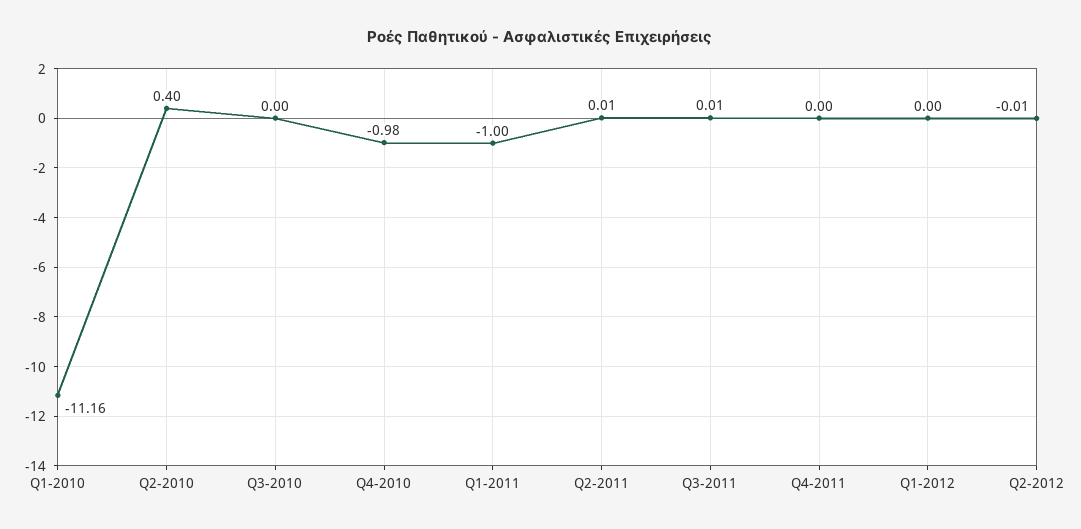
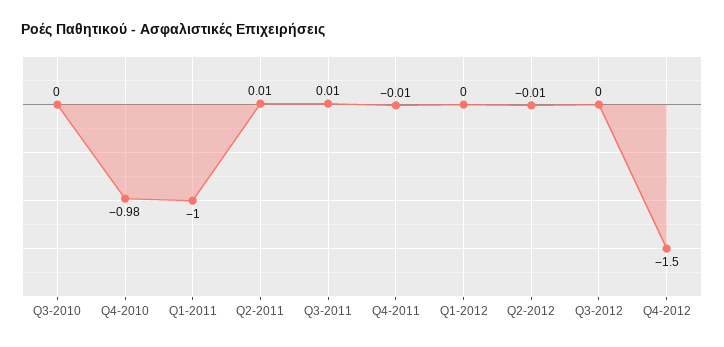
Q1-2010: -11.16 -> none
Q2-2010: 0.4 -> none
Q4-2011: 0 -> -0.01
Q3-2012: none -> 0
Q4-2012: none -> -1.5

